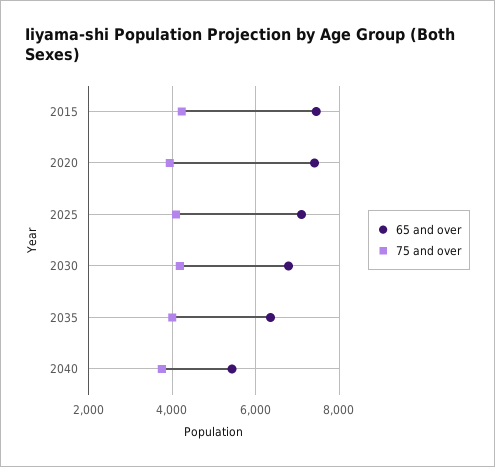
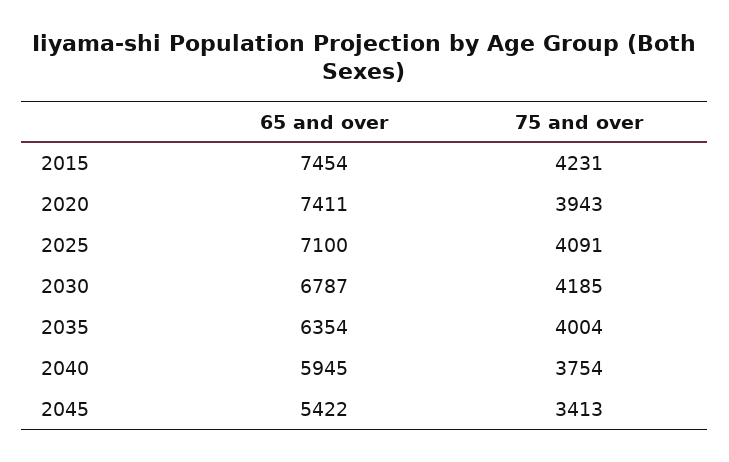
65 and over, 2040: 5400 -> 5945
65 and over, 2045: none -> 5422
75 and over, 2045: none -> 3413

